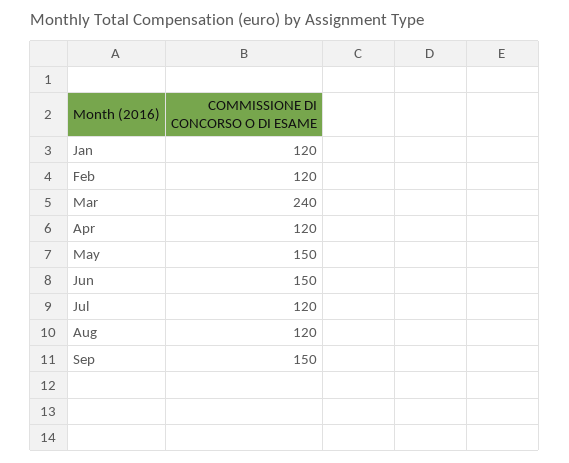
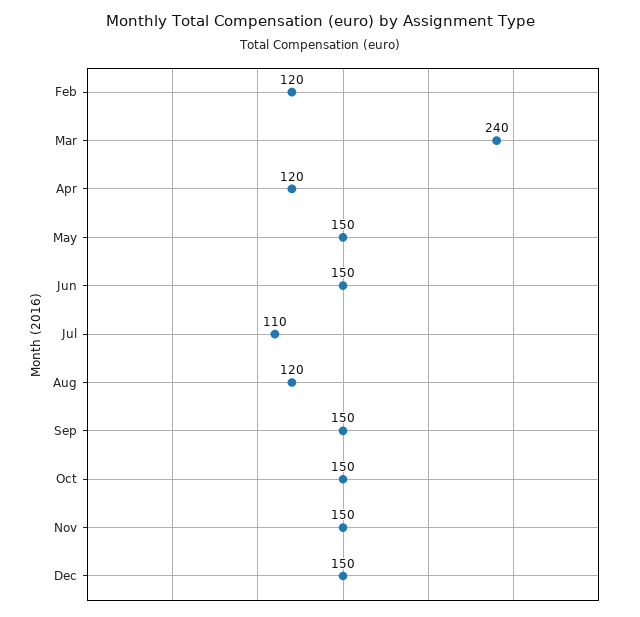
Jan: 120 -> none
Jul: 120 -> 110
Oct: none -> 150
Nov: none -> 150
Dec: none -> 150

